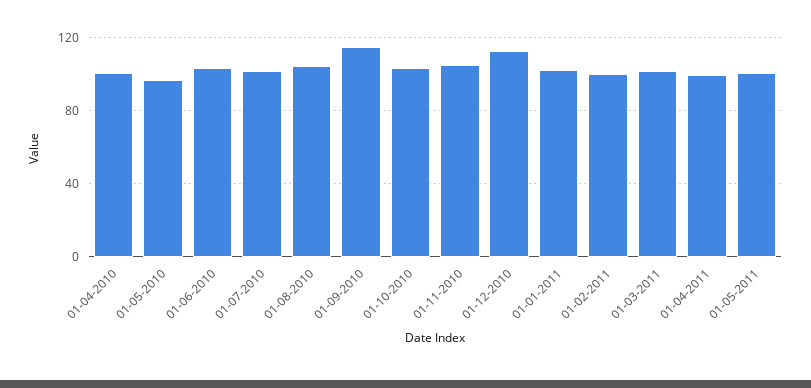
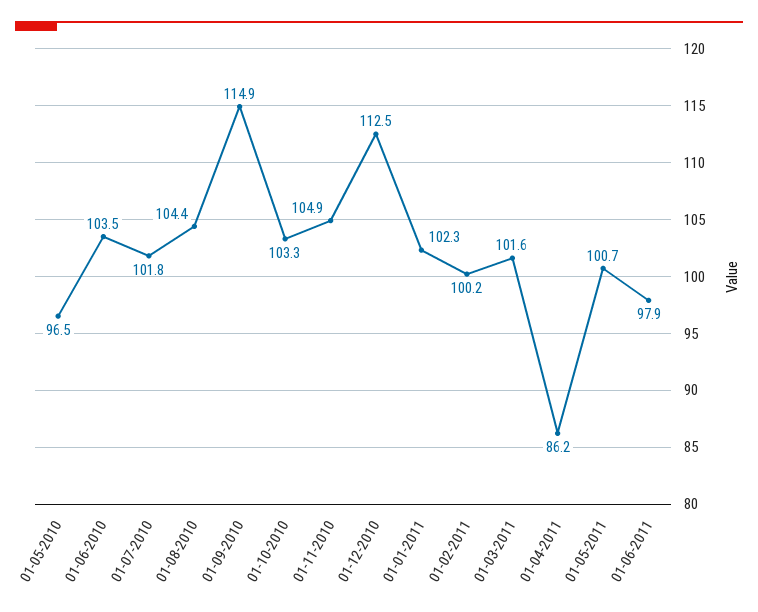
01-04-2010: 100 -> none
01-04-2011: 100 -> 86.2
01-06-2011: none -> 97.9

